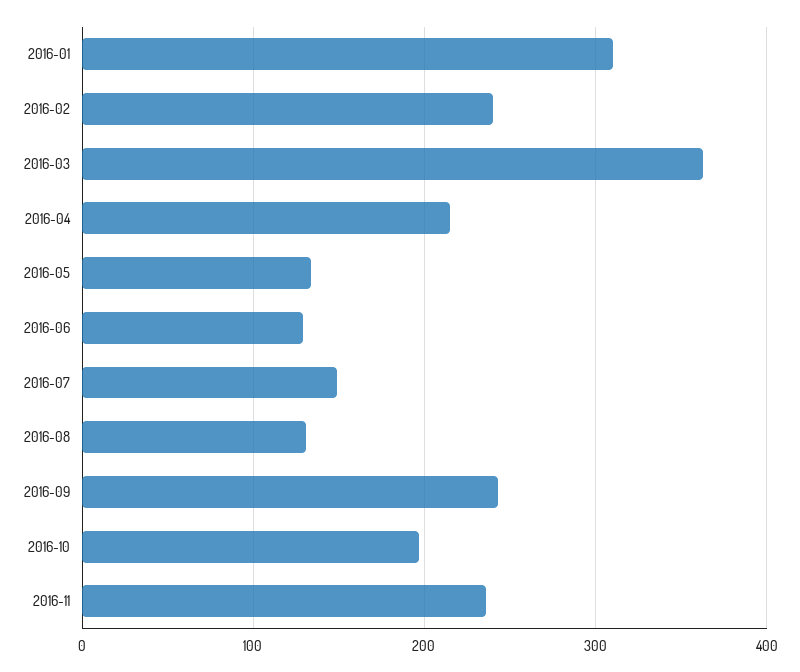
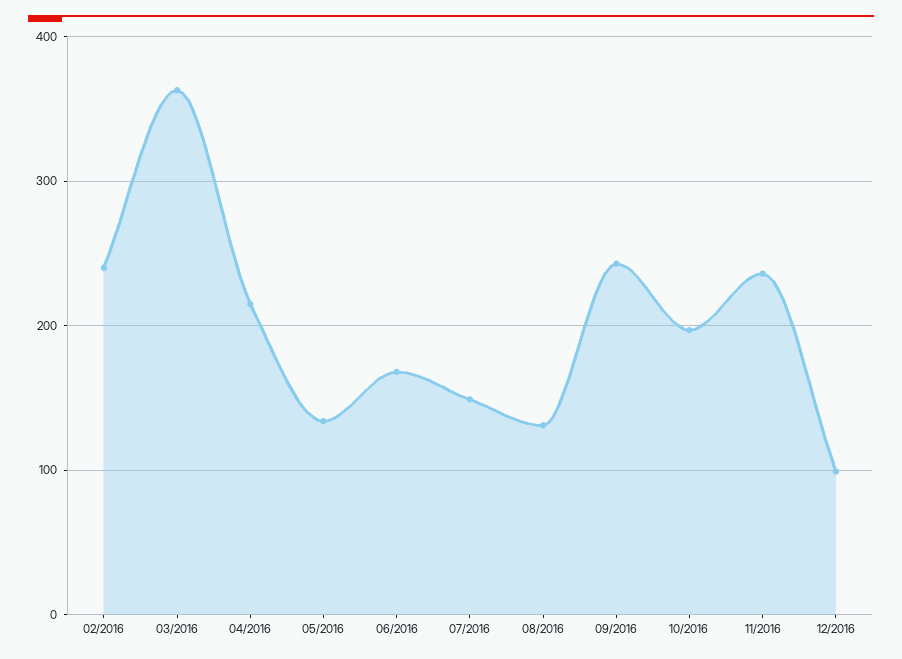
2016-01: 310 -> none
2016-06: 130 -> 170
12/2016: none -> 100

